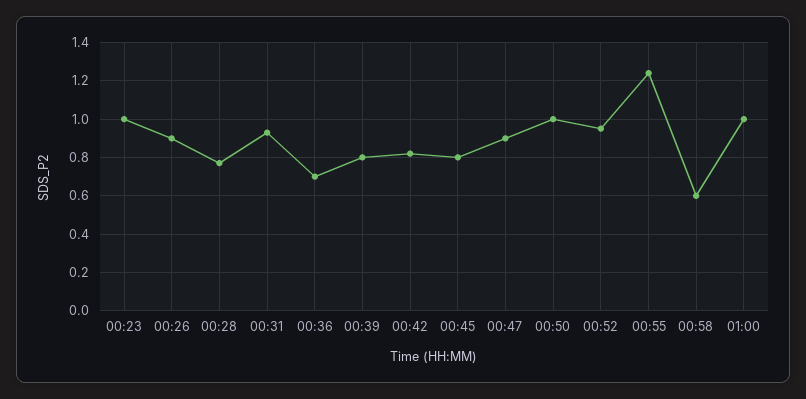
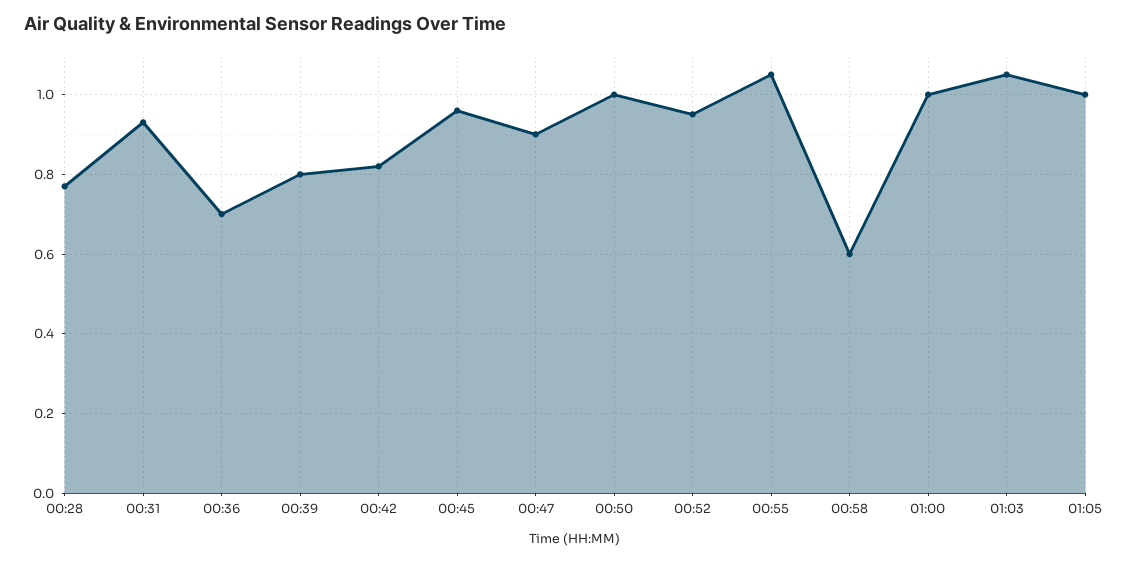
00:23: 1 -> none
00:26: 0.9 -> none
00:45: 0.8 -> 0.95
00:55: 1.25 -> 1.05
01:03: none -> 1.05
01:05: none -> 1

